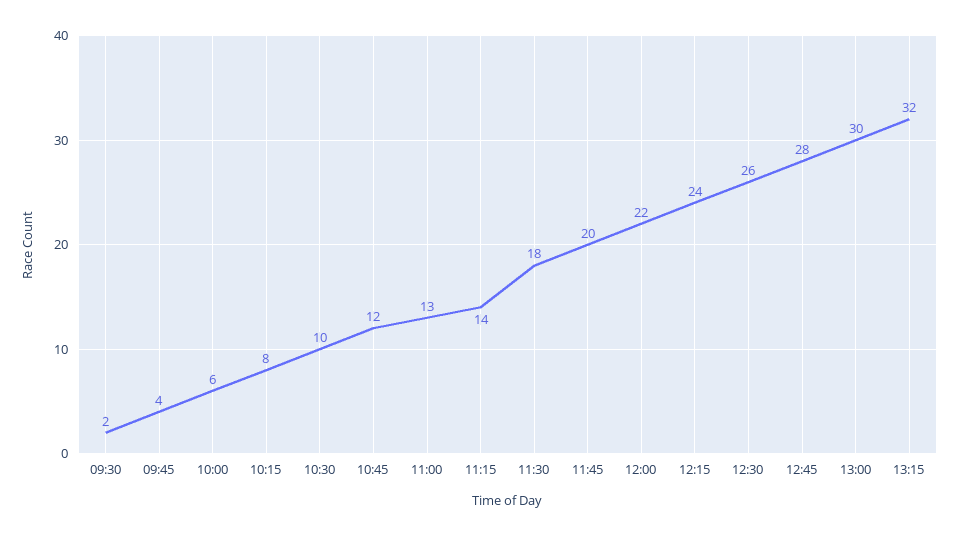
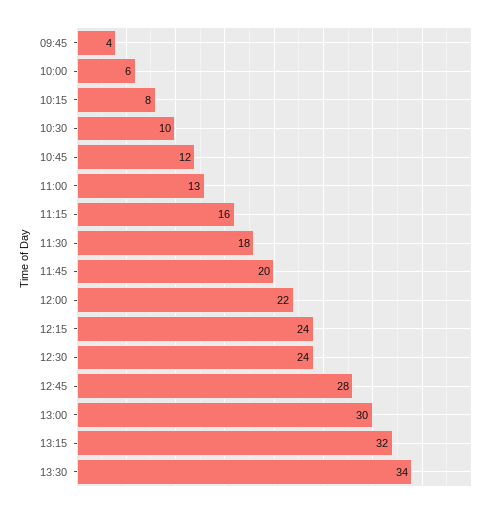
09:30: 2 -> none
11:15: 14 -> 16
12:30: 26 -> 24
13:30: none -> 34

